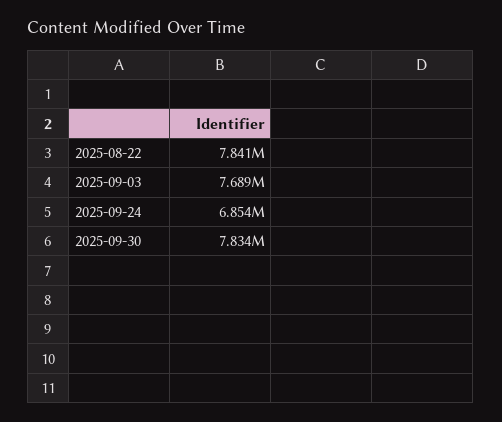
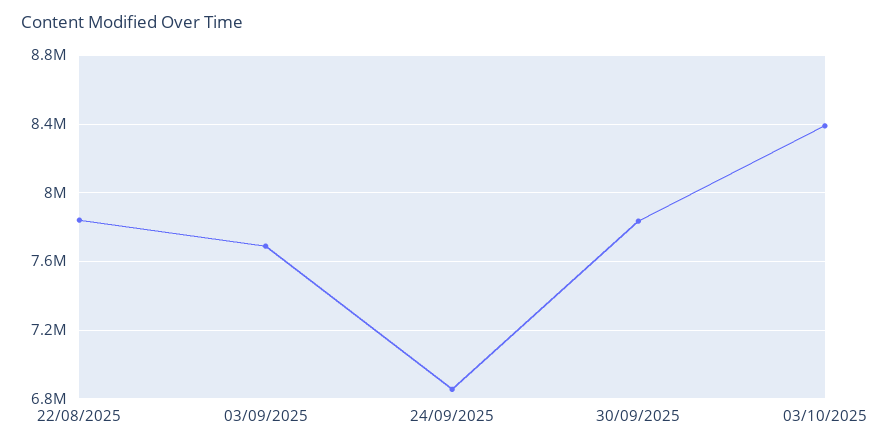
03/10/2025: none -> 8400000

